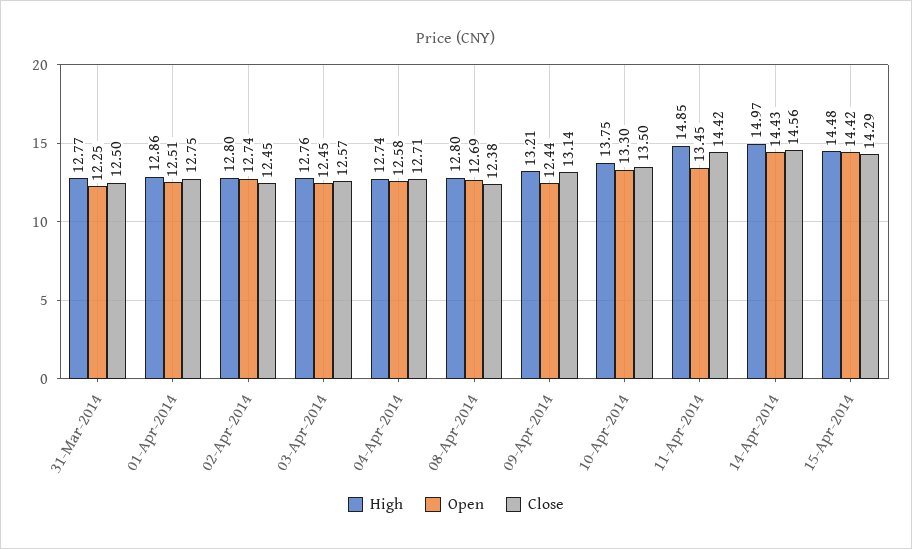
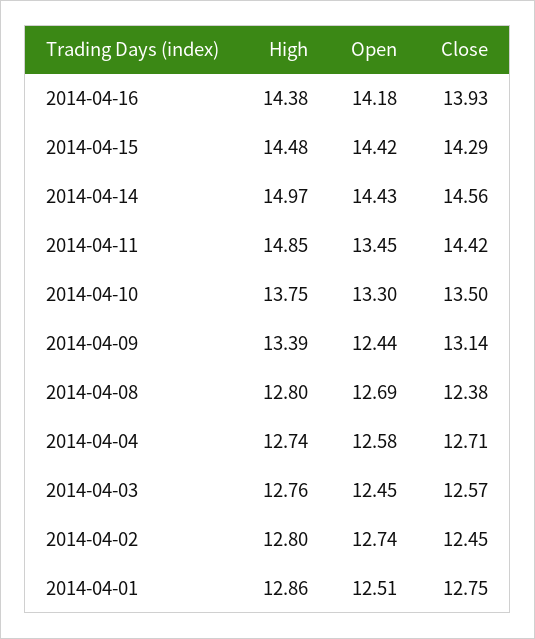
High, 31-Mar-2014: 12.77 -> none
Open, 31-Mar-2014: 12.25 -> none
Close, 31-Mar-2014: 12.5 -> none
High, 09-Apr-2014: 13.21 -> 13.39
High, 2014-04-16: none -> 14.38
Open, 2014-04-16: none -> 14.18
Close, 2014-04-16: none -> 13.93

